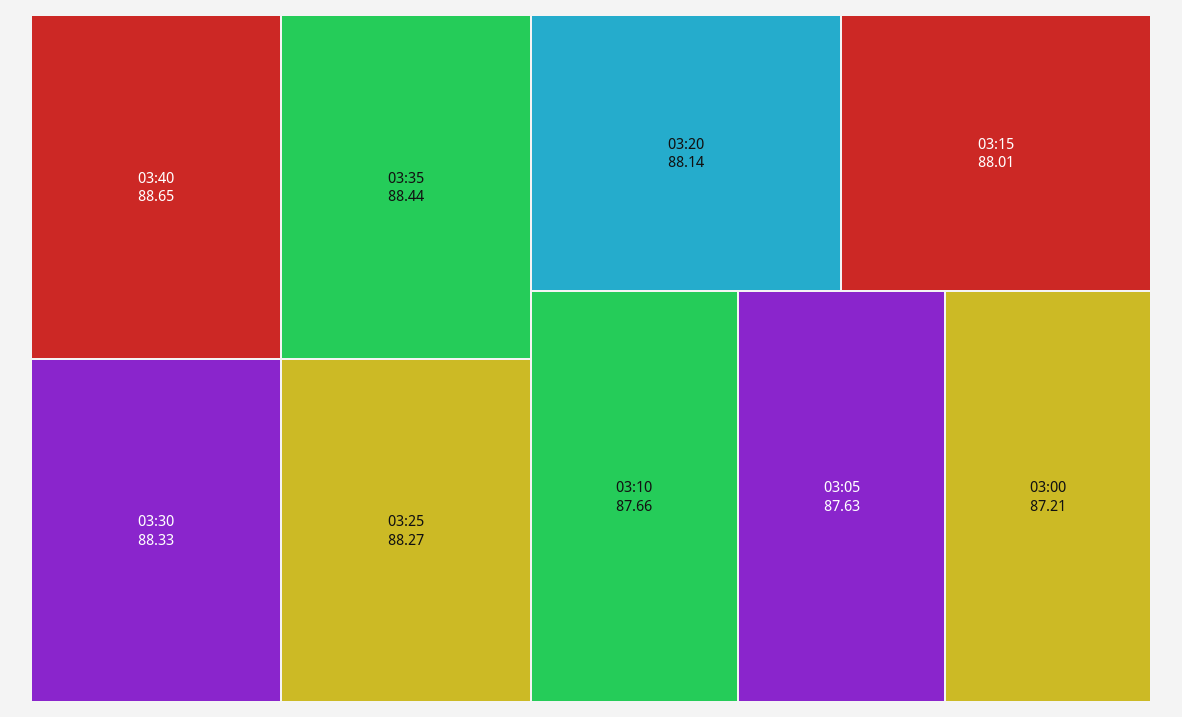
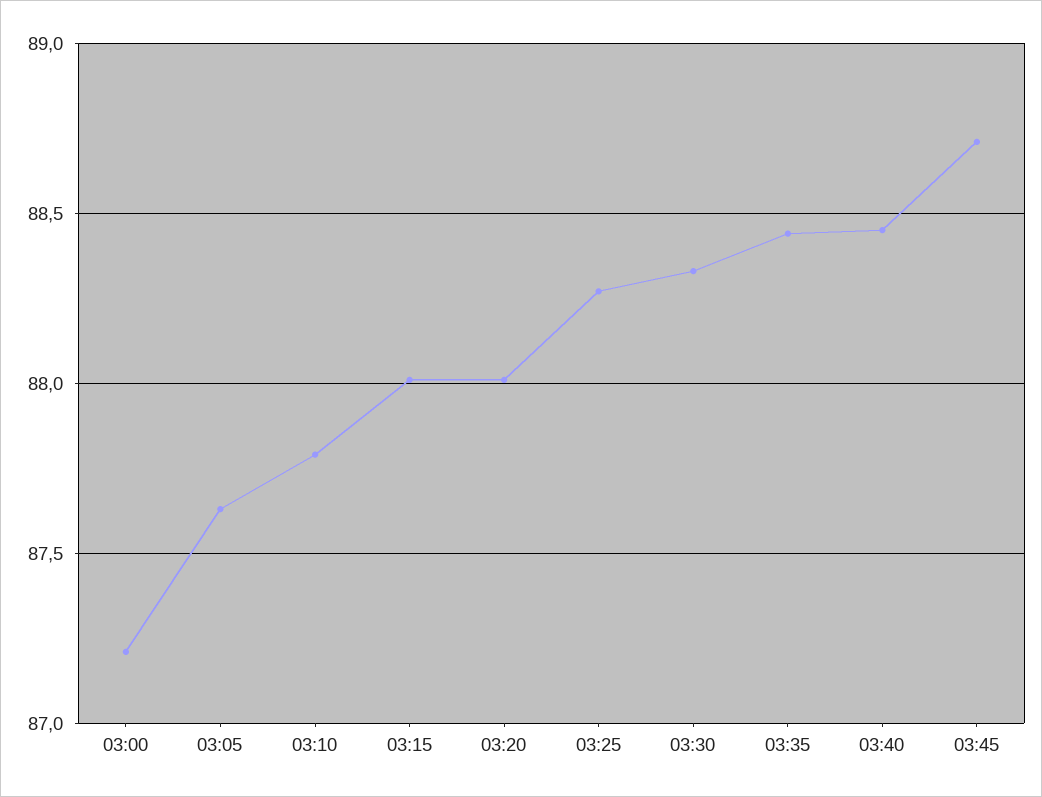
03:40: 88.65 -> 88.45
03:20: 88.14 -> 88
03:10: 87.66 -> 87.8
03:45: none -> 88.7

